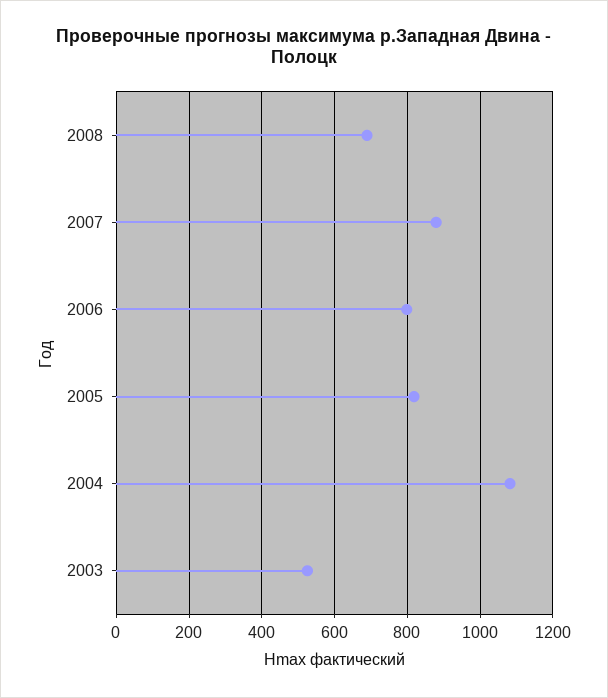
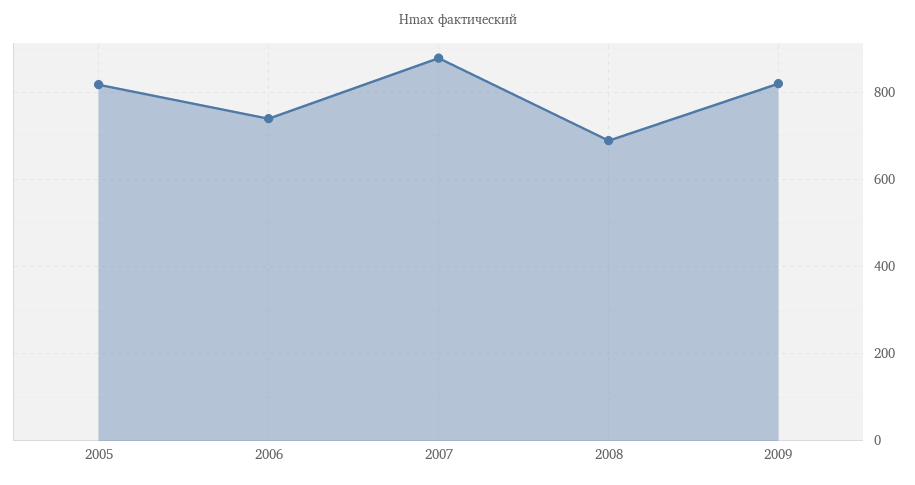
2006: 800 -> 740
2004: 1080 -> none
2003: 520 -> none
2009: none -> 820

